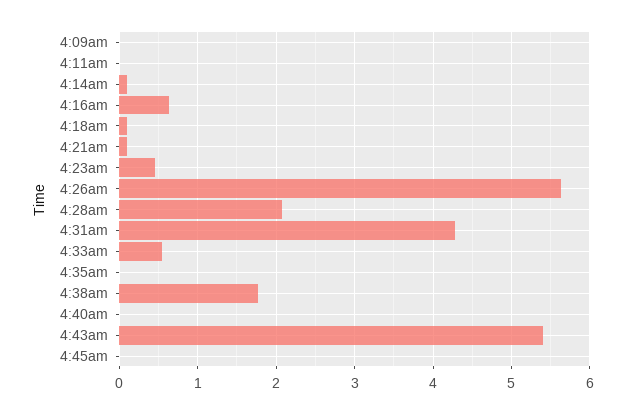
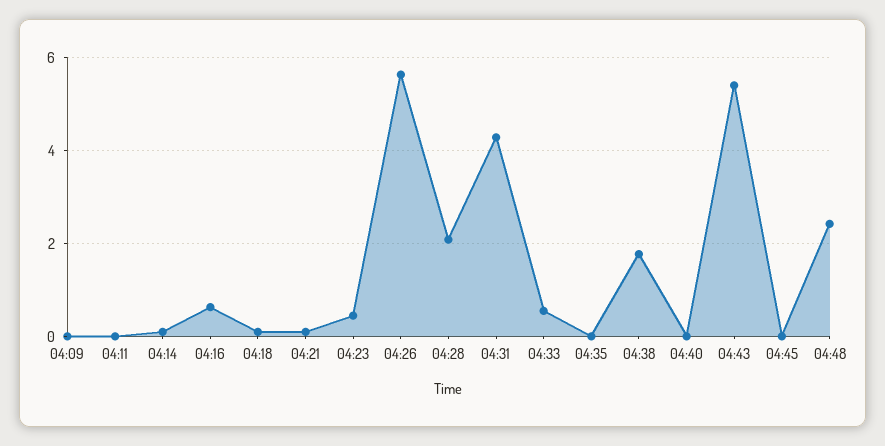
04:48: none -> 2.4

